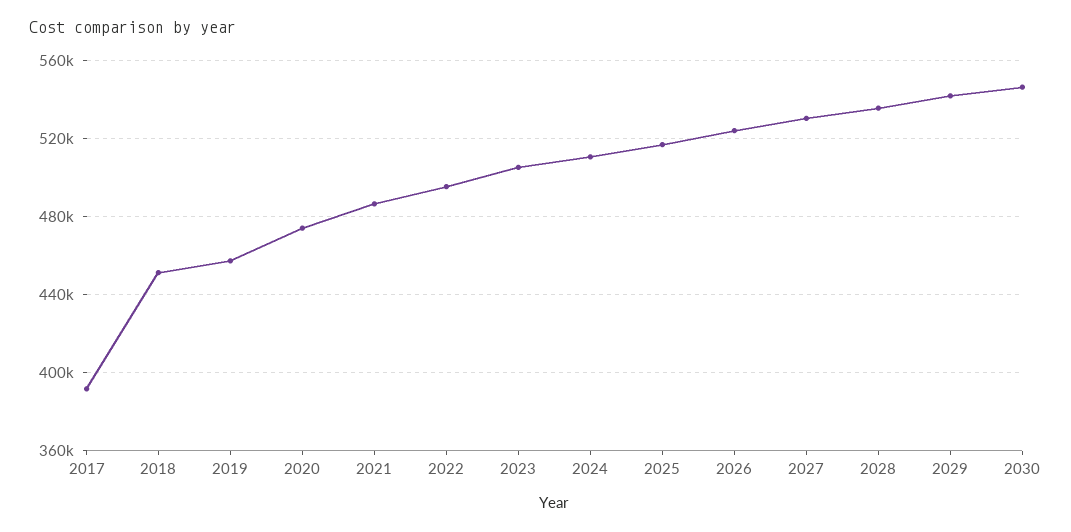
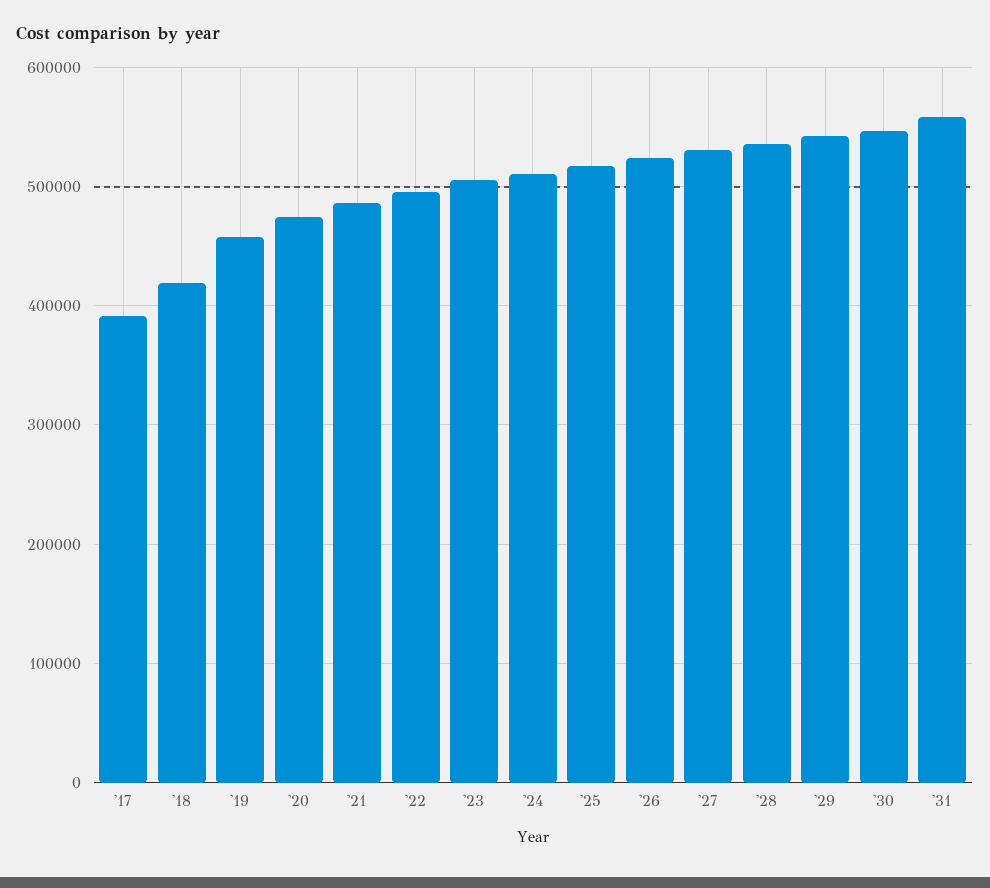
2018: 450000 -> 420000
'31: none -> 560000

